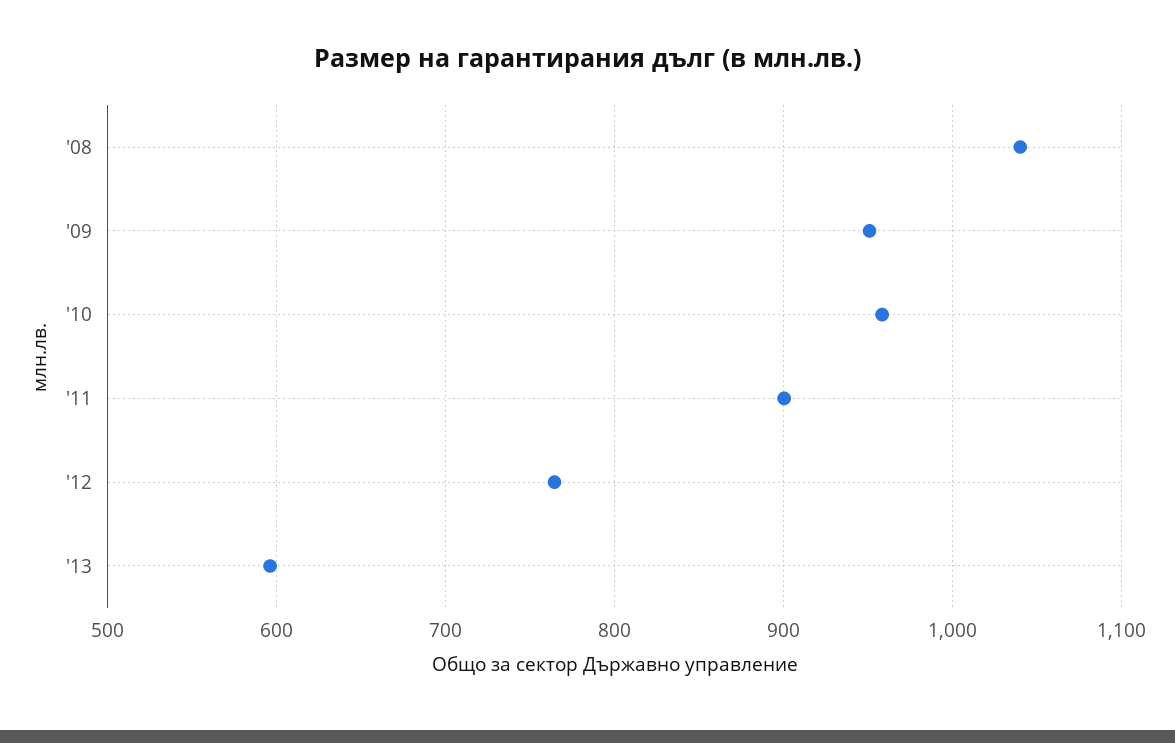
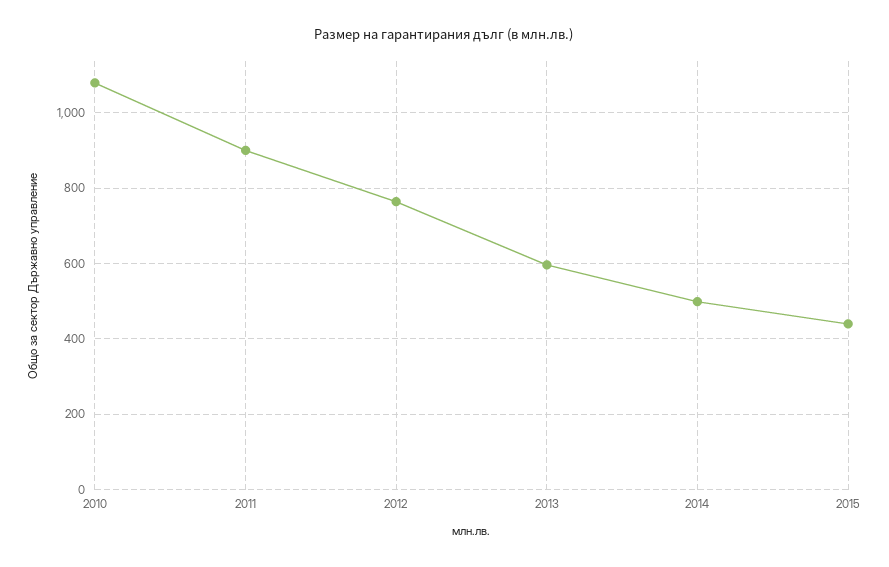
'08: 1040 -> none
'09: 950 -> none
'10: 960 -> 1080
2014: none -> 500
2015: none -> 440

